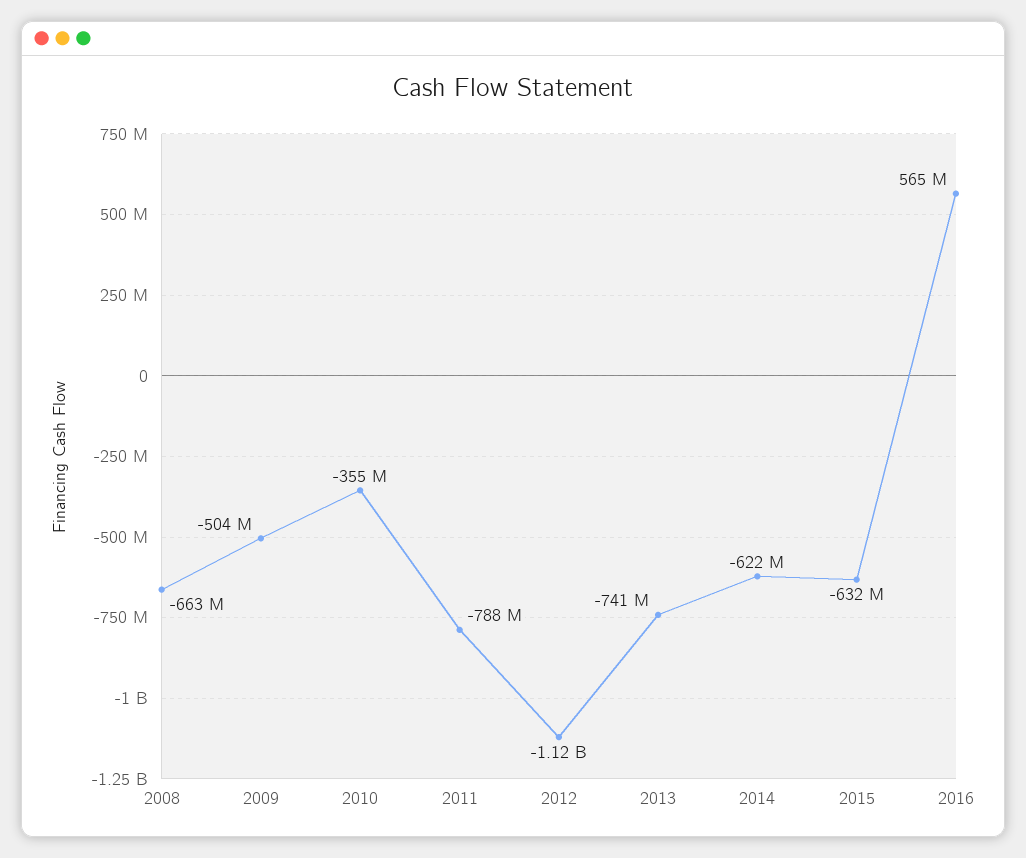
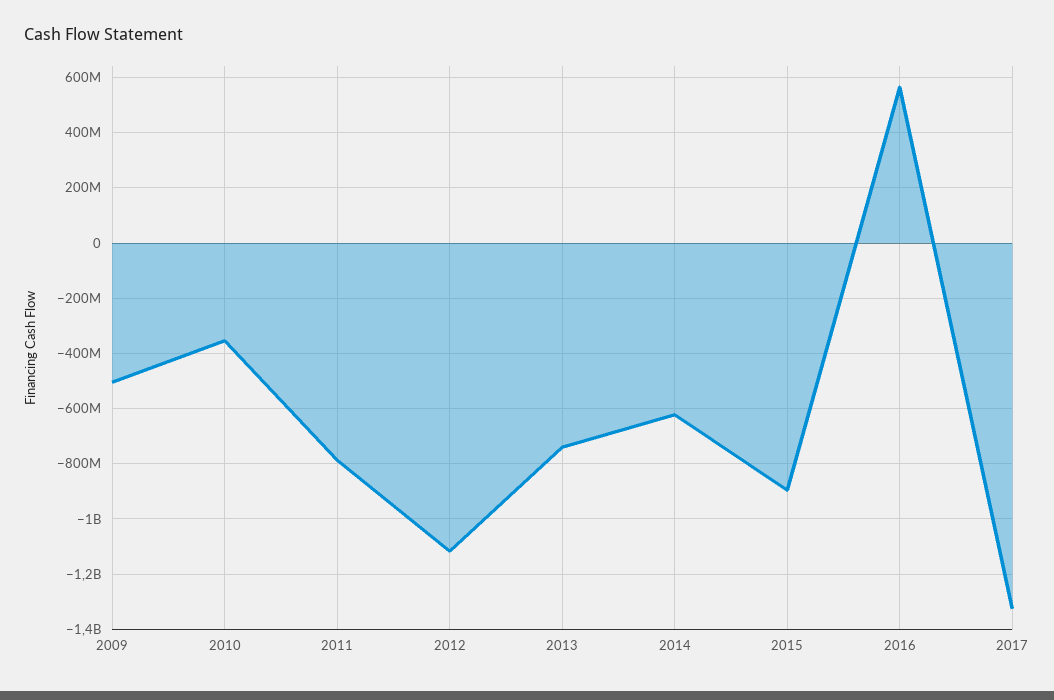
2008: -663000000 -> none
2015: -632000000 -> -900000000
2017: none -> -1325000000

